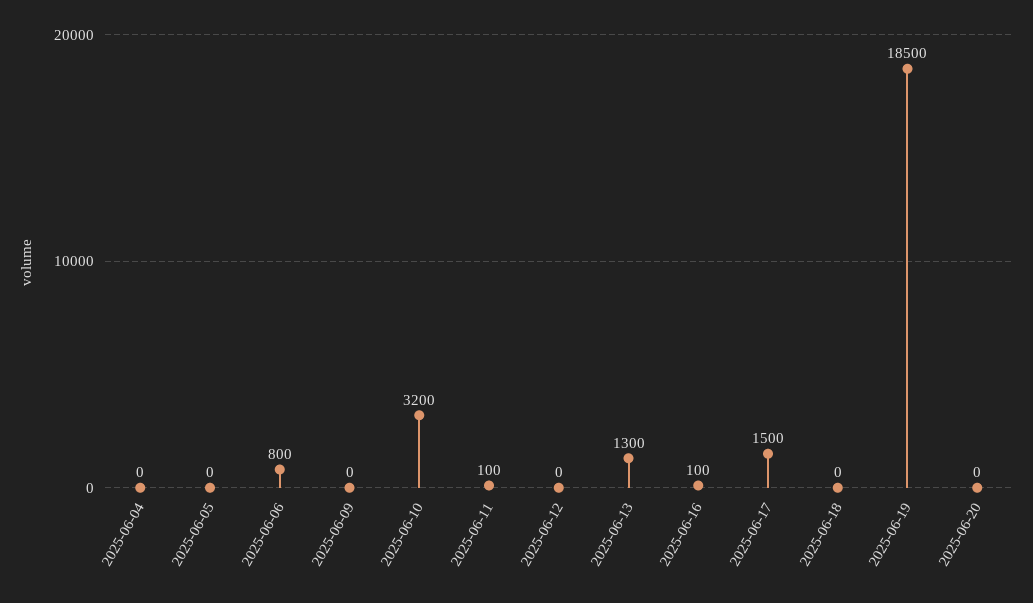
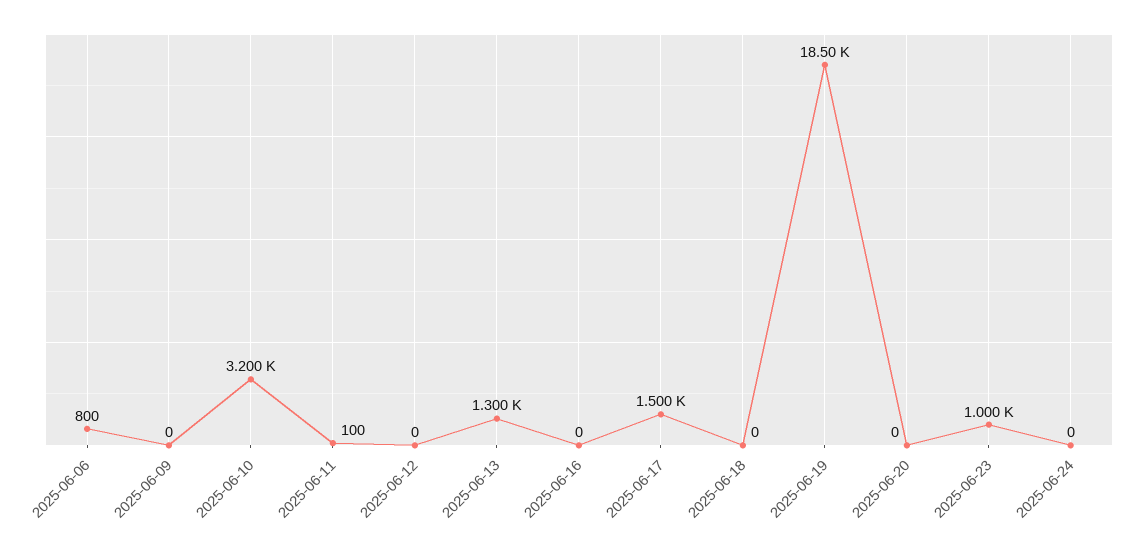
2025-06-04: 0 -> none
2025-06-05: 0 -> none
2025-06-16: 100 -> 0
2025-06-23: none -> 1000
2025-06-24: none -> 0

